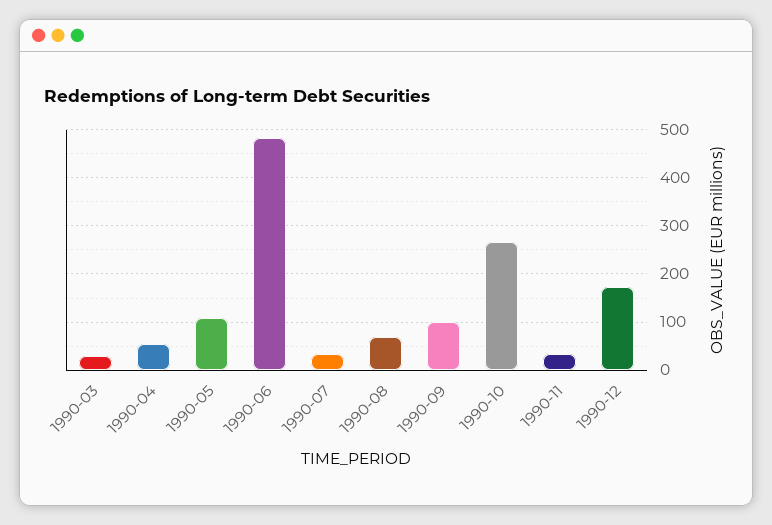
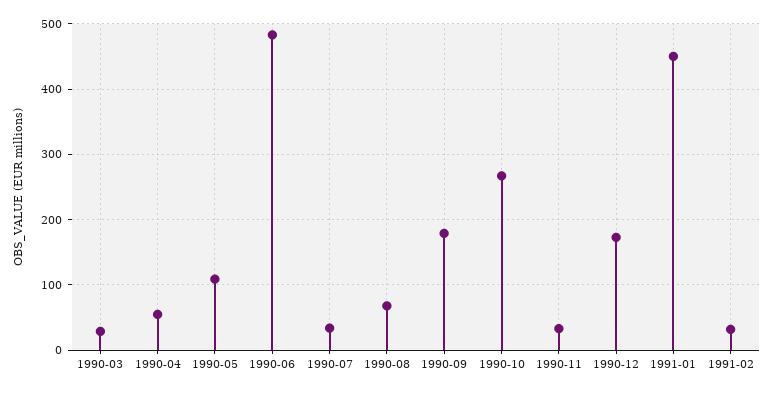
1990-09: 100 -> 180
1991-01: none -> 450
1991-02: none -> 30

